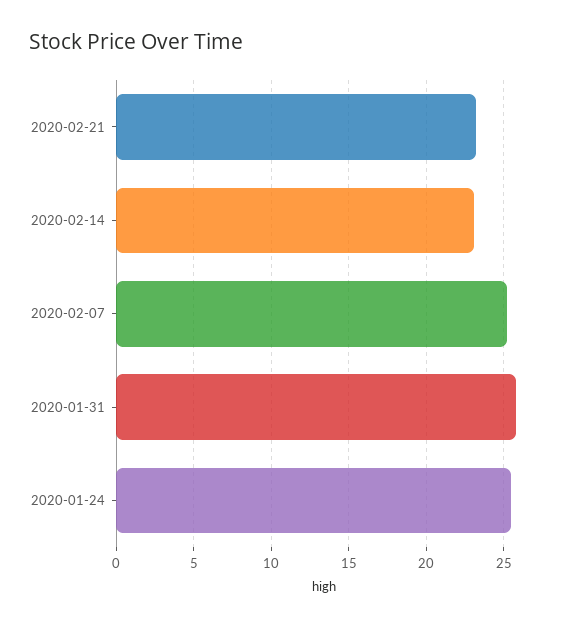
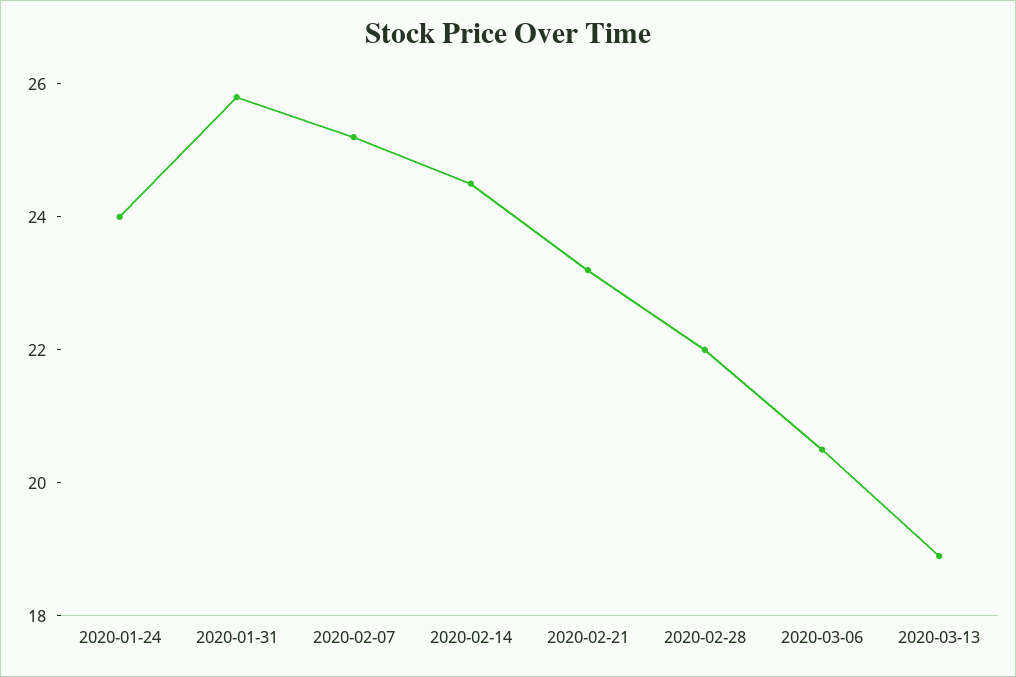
2020-02-14: 23 -> 24.5
2020-01-24: 25.5 -> 24
2020-02-28: none -> 22
2020-03-06: none -> 20.5
2020-03-13: none -> 19

